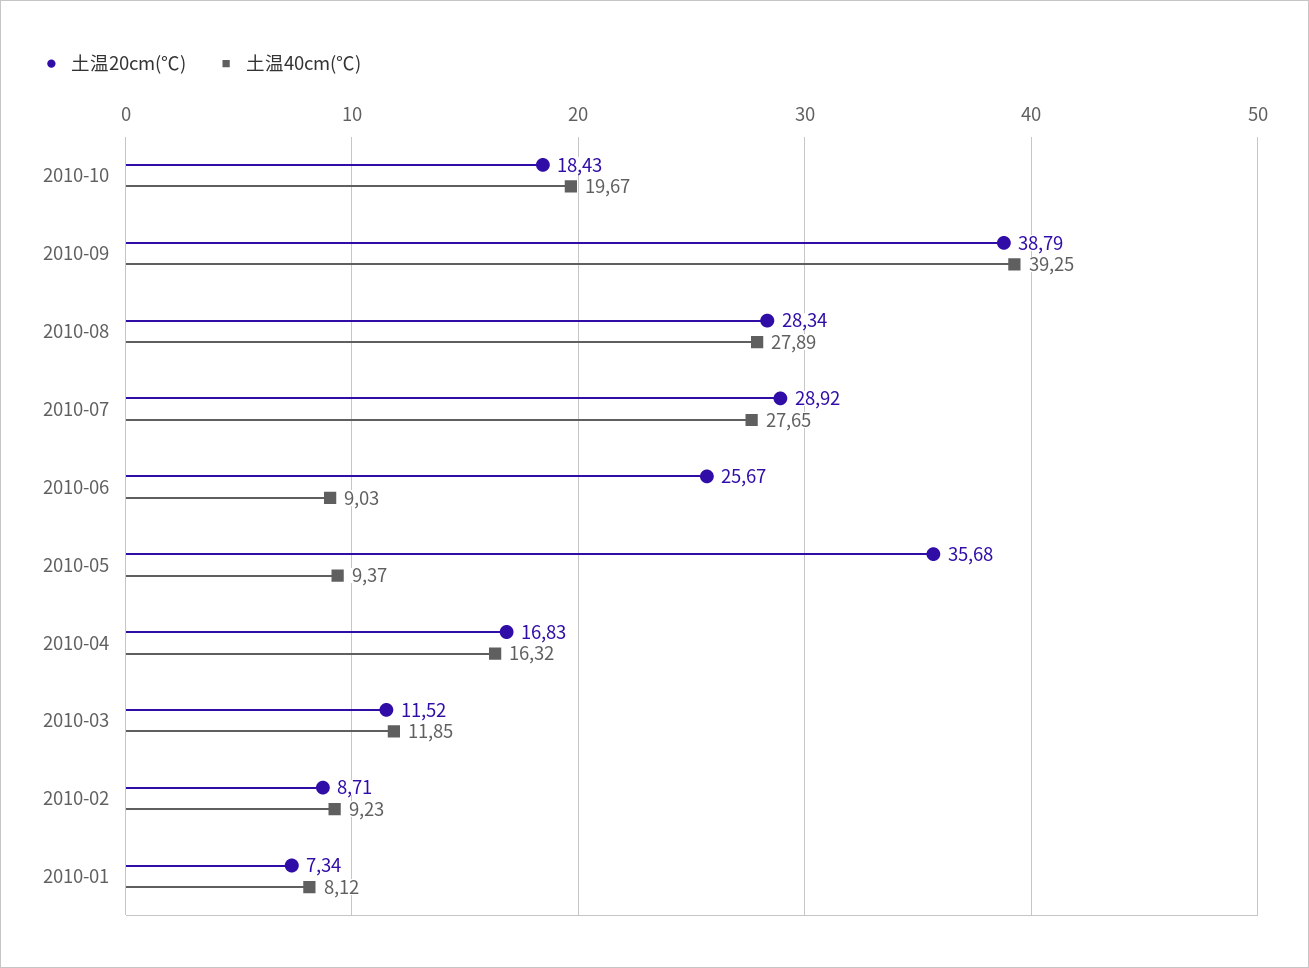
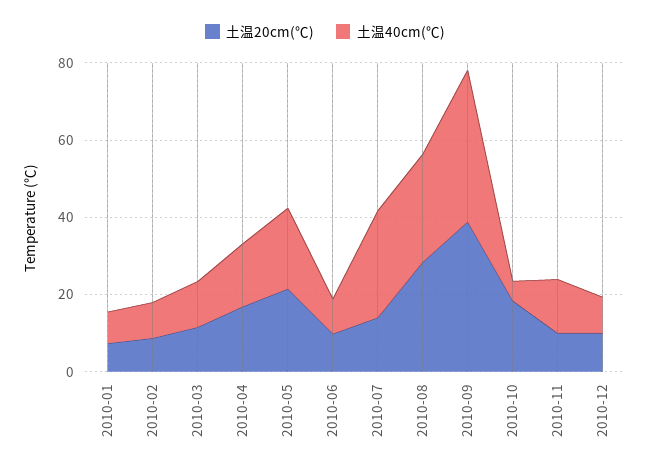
土温40cm(℃), 2010-10: 19.67 -> 5
土温20cm(℃), 2010-07: 28.92 -> 15
土温20cm(℃), 2010-06: 25.67 -> 10
土温20cm(℃), 2010-05: 35.68 -> 20
土温40cm(℃), 2010-05: 9.37 -> 20
土温20cm(℃), 2010-11: none -> 10
土温40cm(℃), 2010-11: none -> 15
土温20cm(℃), 2010-12: none -> 10
土温40cm(℃), 2010-12: none -> 10

